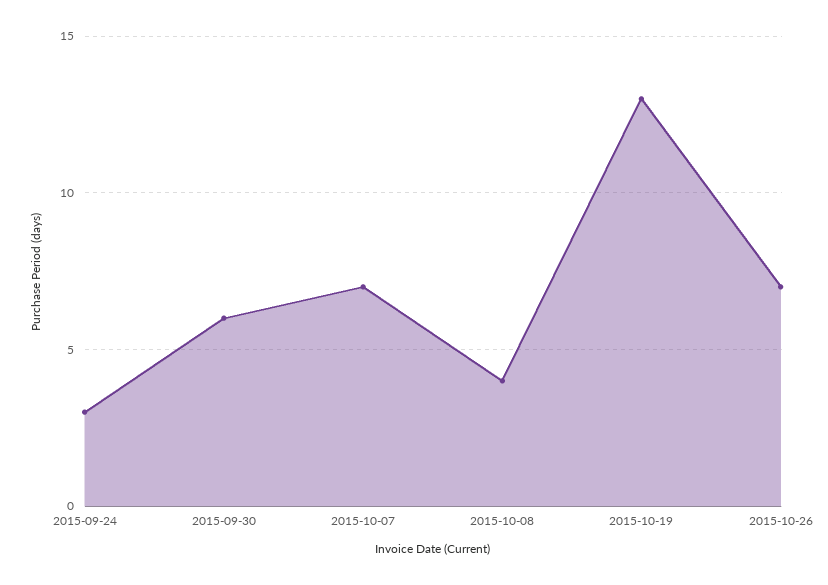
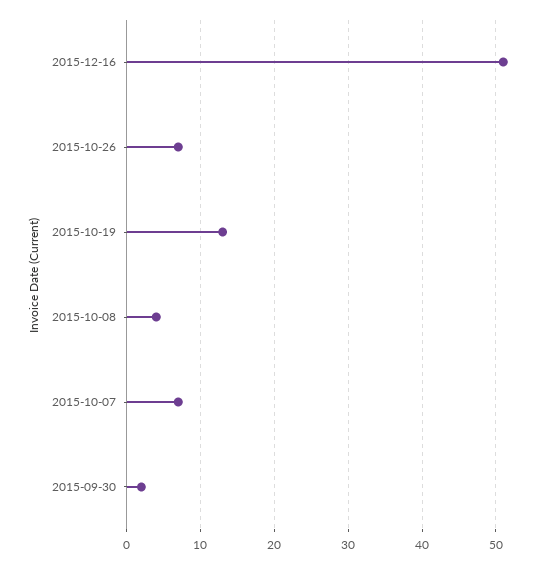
2015-09-24: 3 -> none
2015-09-30: 6 -> 2
2015-12-16: none -> 51

